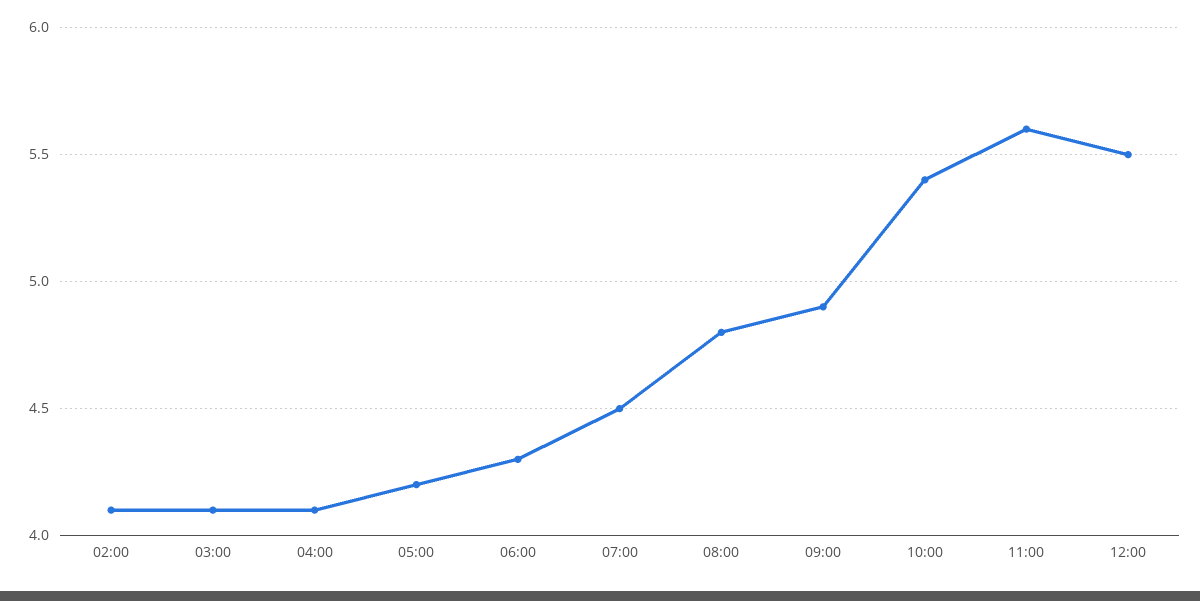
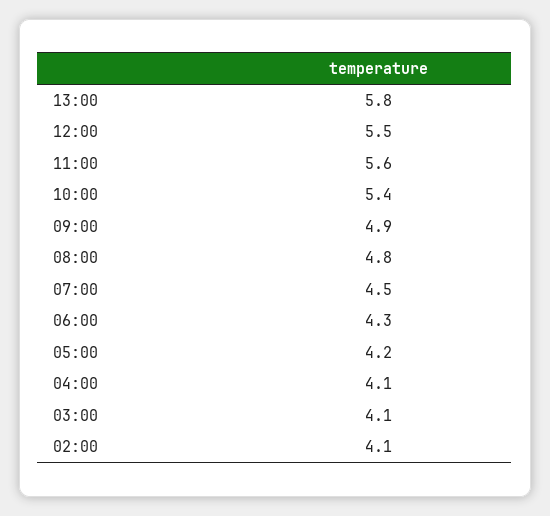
13:00: none -> 5.8

